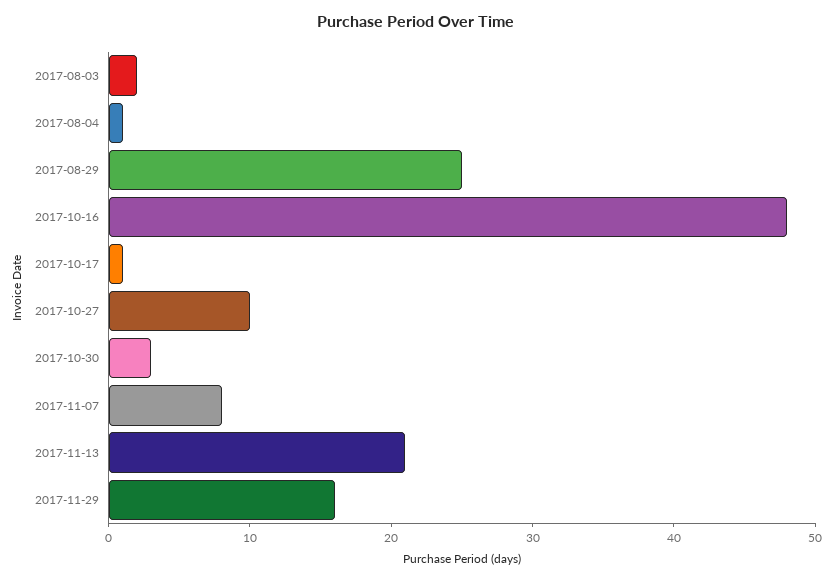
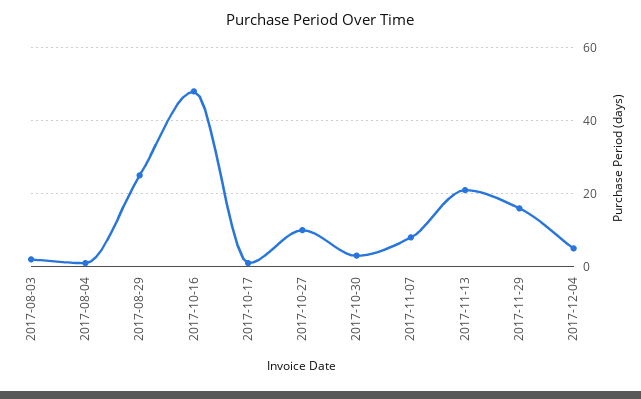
2017-12-04: none -> 5

